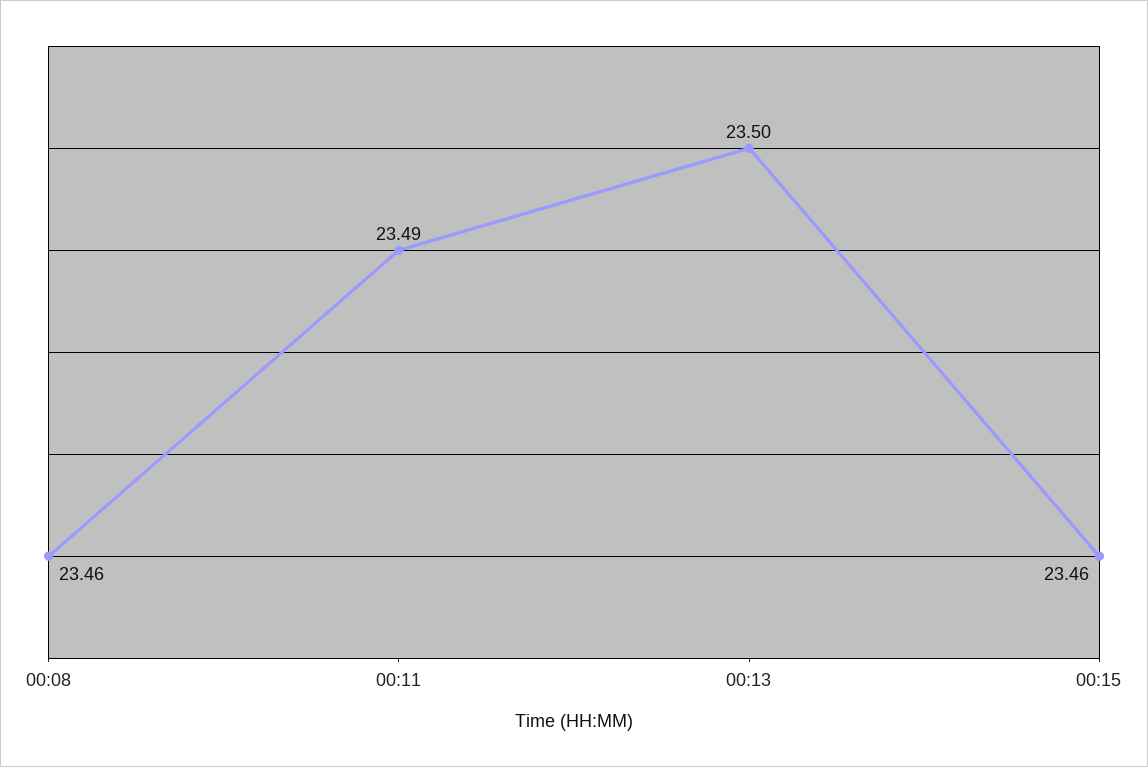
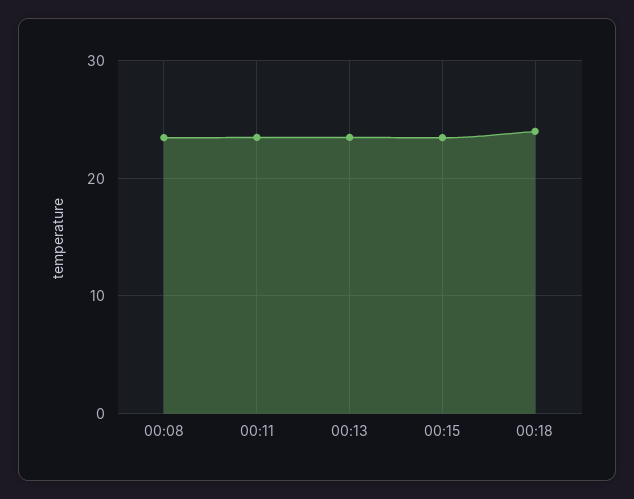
00:18: none -> 24

